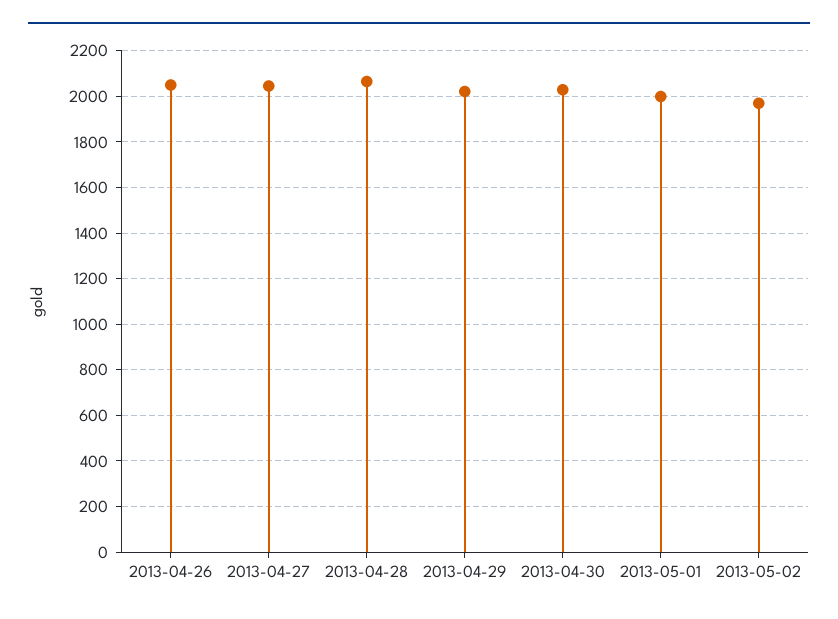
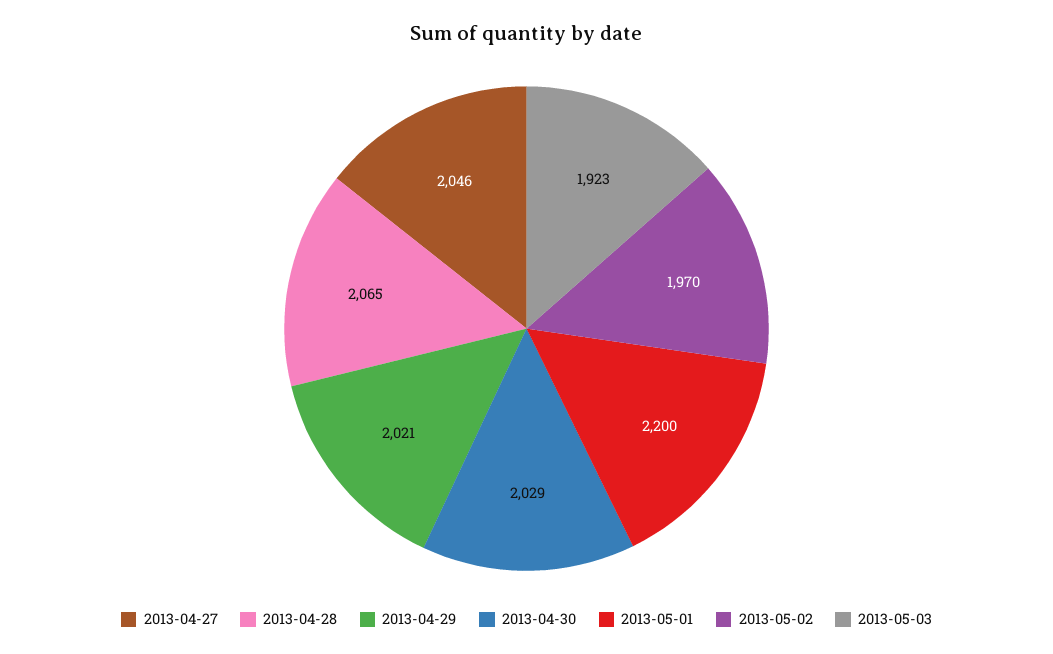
2013-04-26: 2050 -> none
2013-05-01: 2000 -> 2200
2013-05-03: none -> 1923

